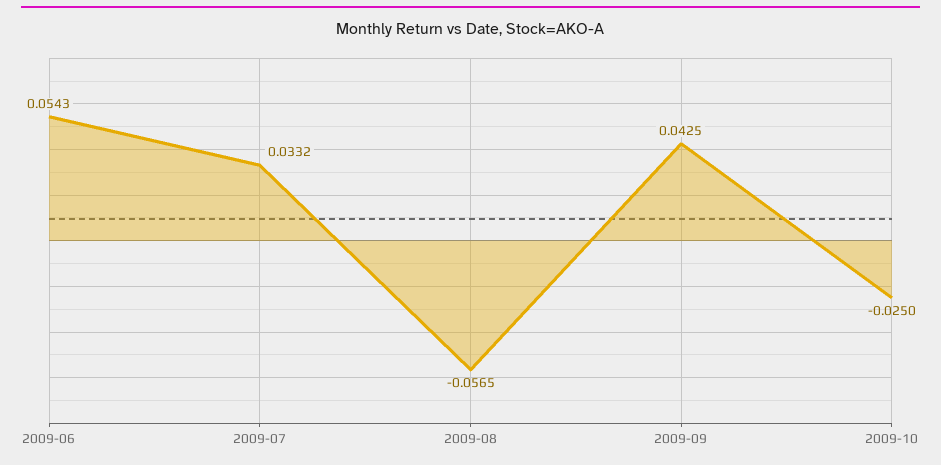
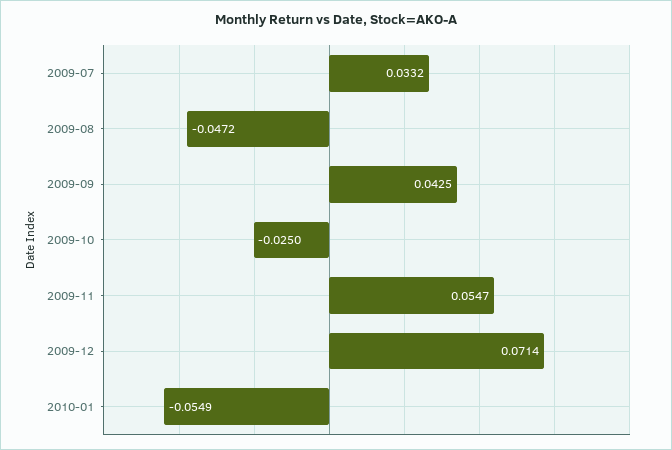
2009-06: 0.0543 -> none
2009-08: -0.0565 -> -0.0472
2009-11: none -> 0.0547
2009-12: none -> 0.0714
2010-01: none -> -0.0549

